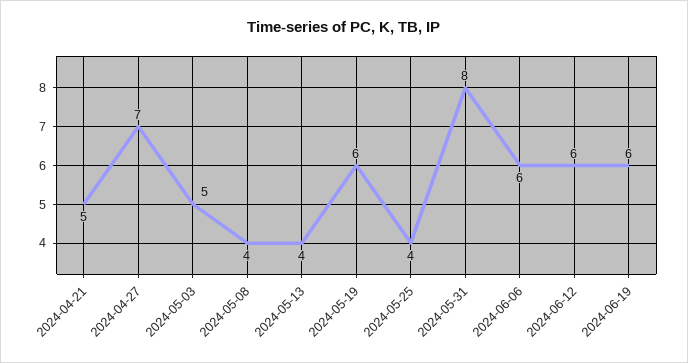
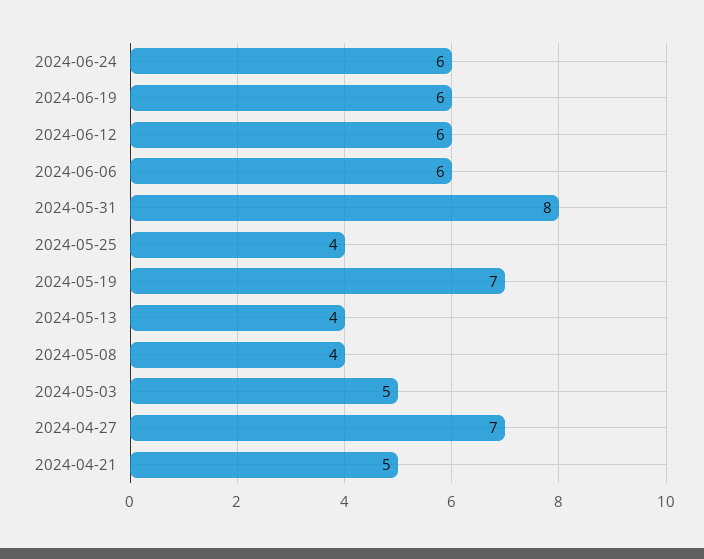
2024-05-19: 6 -> 7
2024-06-24: none -> 6

